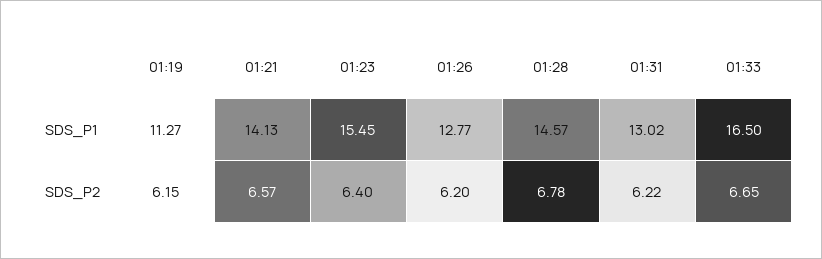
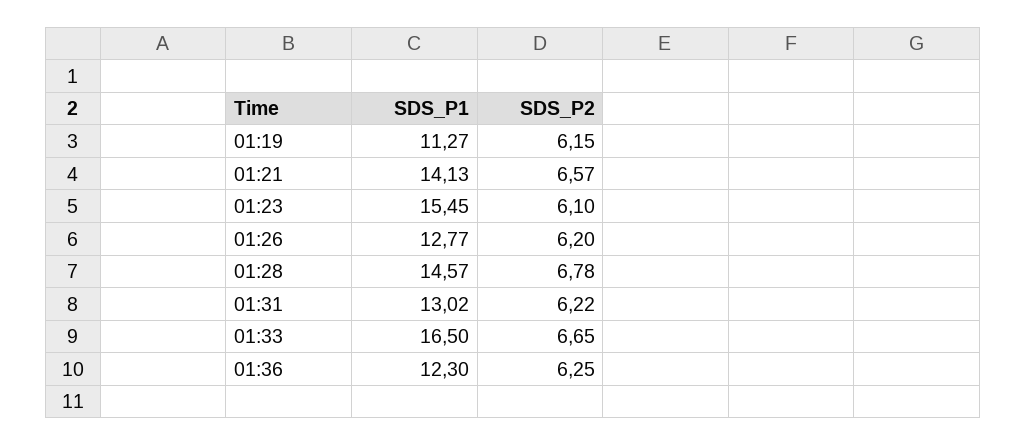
01:23, SDS_P2: 6.4 -> 6.1
01:36, SDS_P1: none -> 12.3
01:36, SDS_P2: none -> 6.25

